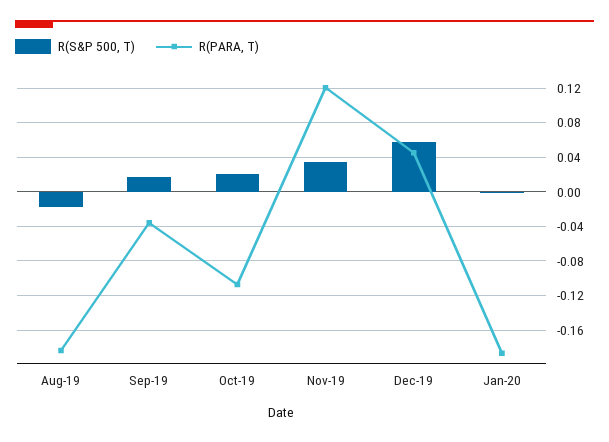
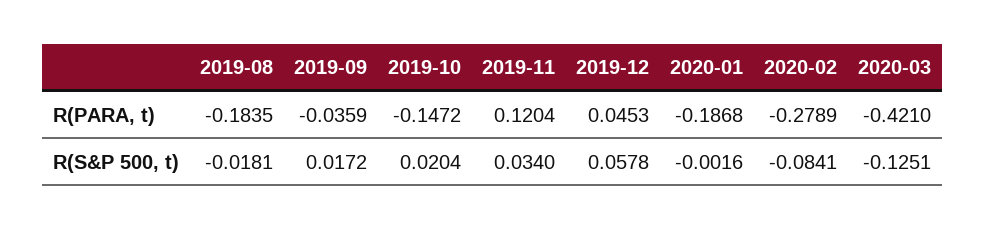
R(PARA, T), Oct-19: -0.11 -> -0.1472
R(PARA, T), 2020-02: none -> -0.2789
R(PARA, T), 2020-03: none -> -0.421
R(S&P 500, T), 2020-02: none -> -0.0841
R(S&P 500, T), 2020-03: none -> -0.1251

